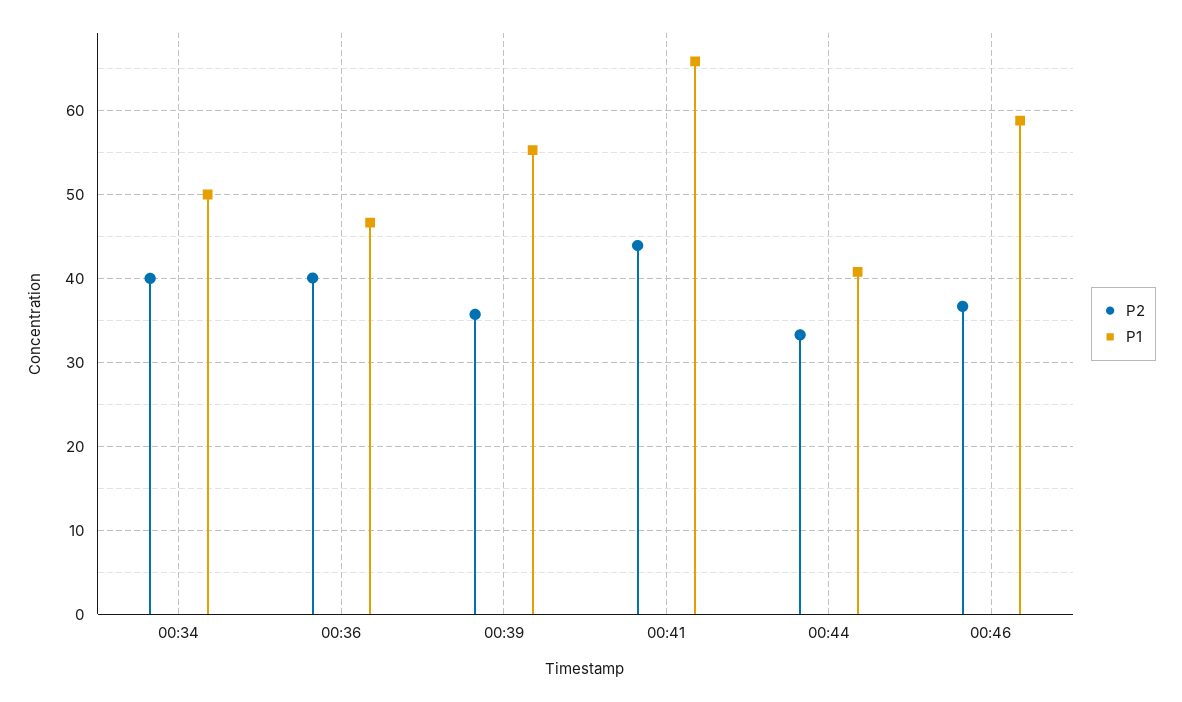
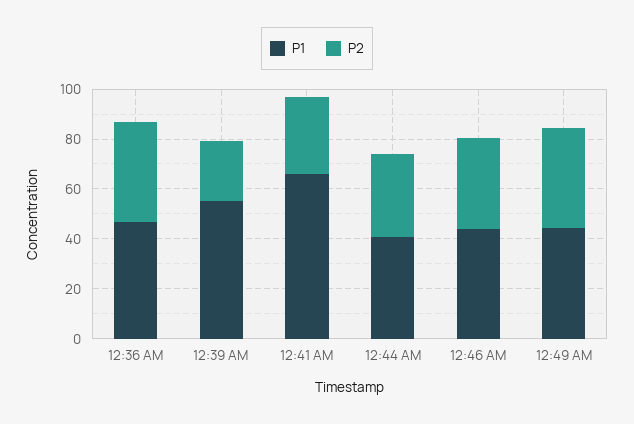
P2, 00:34: 40 -> none
P1, 00:34: 50 -> none
P2, 00:39: 36 -> 25
P2, 00:41: 44 -> 30
P1, 00:46: 59 -> 45
P1, 12:49 AM: none -> 45
P2, 12:49 AM: none -> 40

